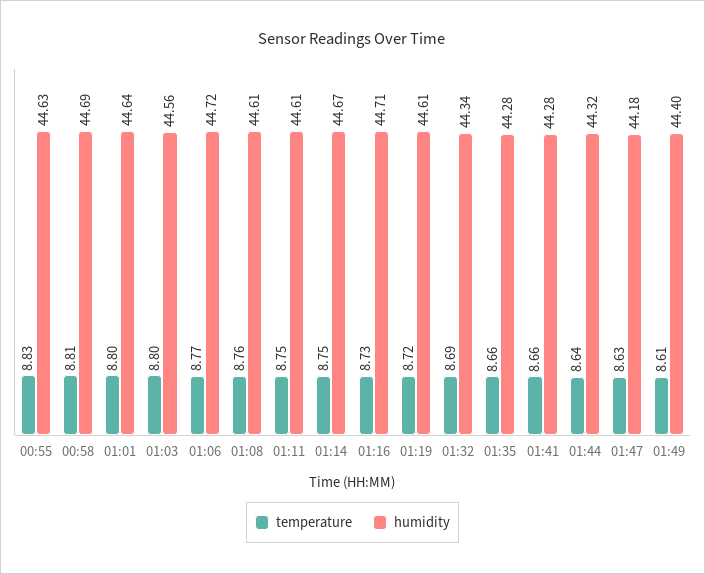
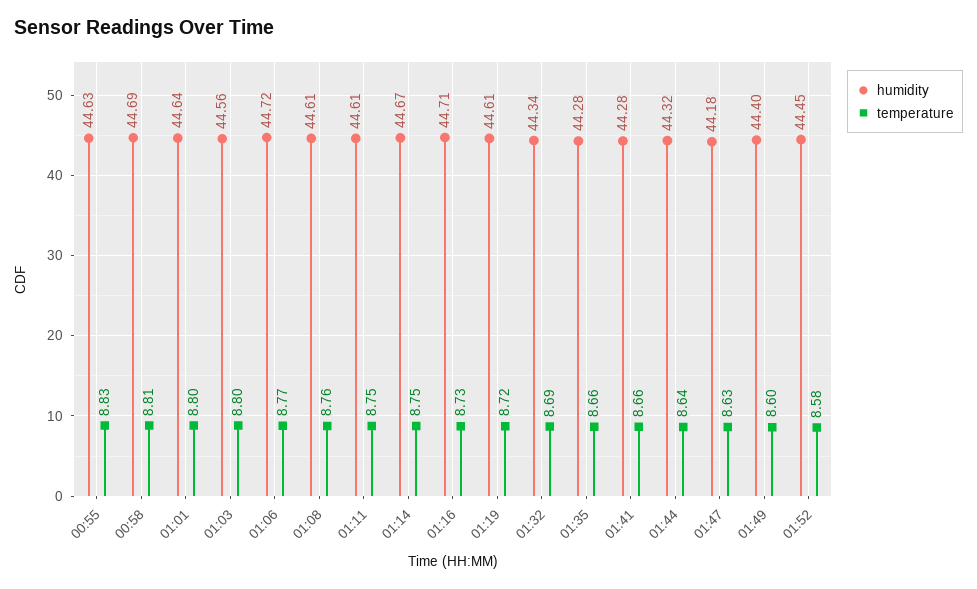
temperature, 01:49: 8.61 -> 8.6
humidity, 01:52: none -> 44.45
temperature, 01:52: none -> 8.58

